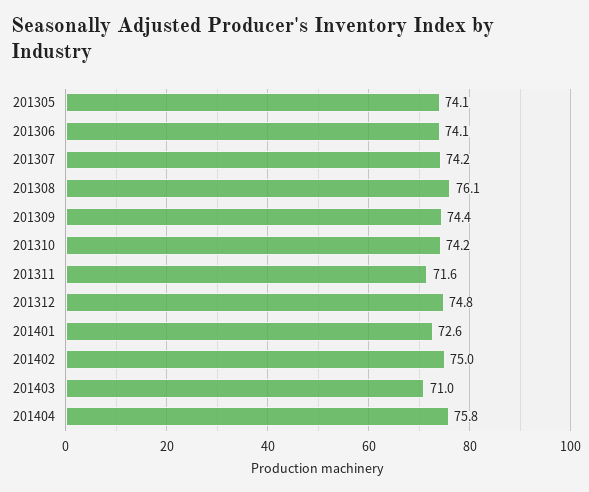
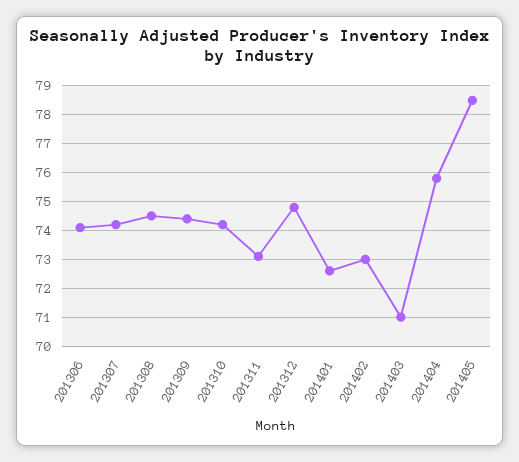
201305: 74.1 -> none
201308: 76.1 -> 74.5
201311: 71.6 -> 73
201402: 75 -> 73
201405: none -> 78.5

